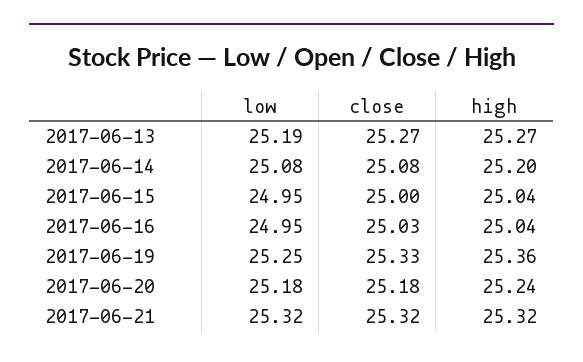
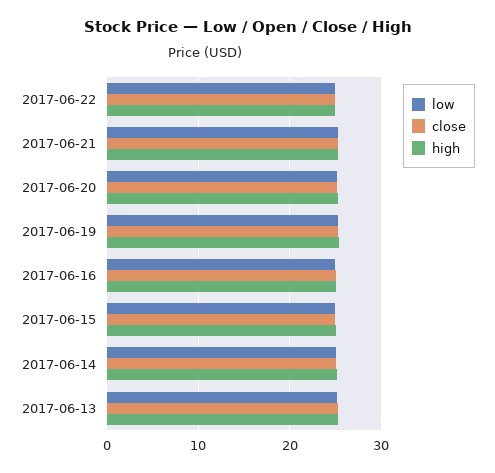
low, 2017-06-22: none -> 25
close, 2017-06-22: none -> 25
high, 2017-06-22: none -> 25

